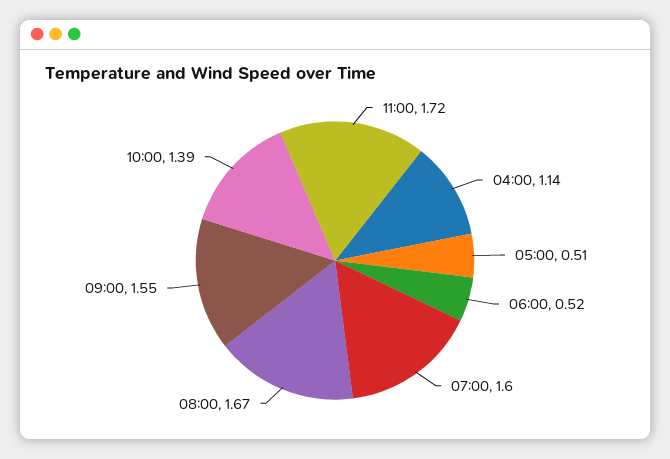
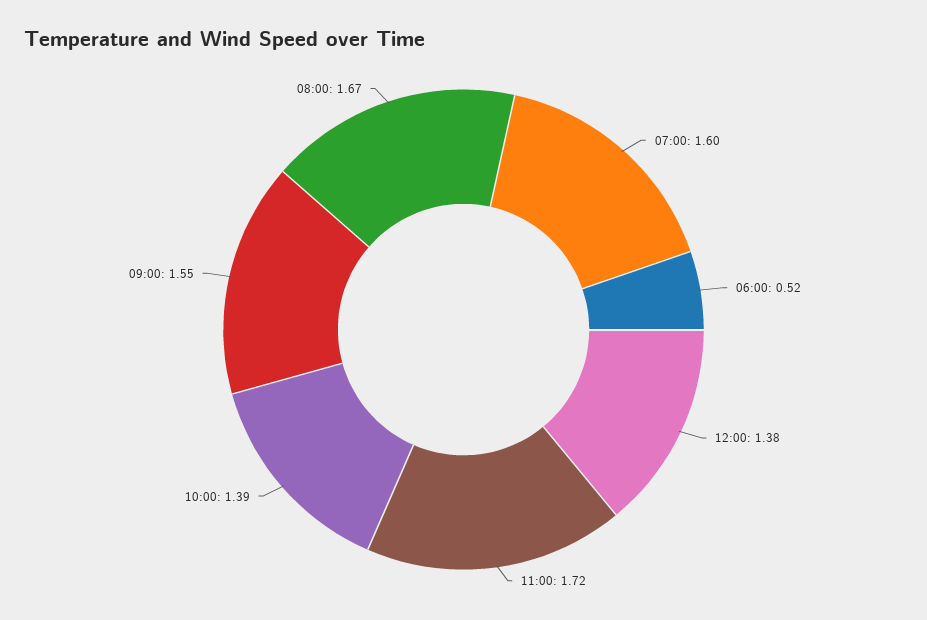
04:00: 1.14 -> none
05:00: 0.51 -> none
12:00: none -> 1.38

